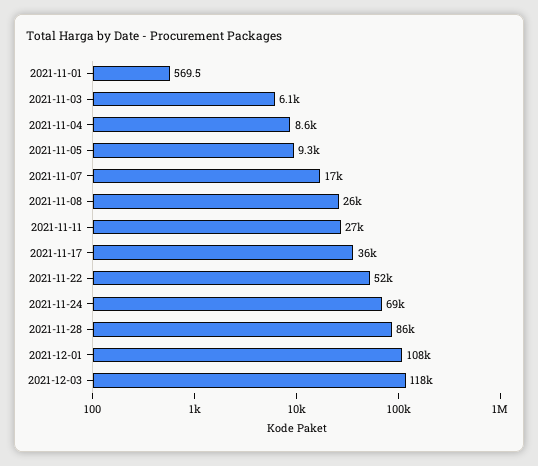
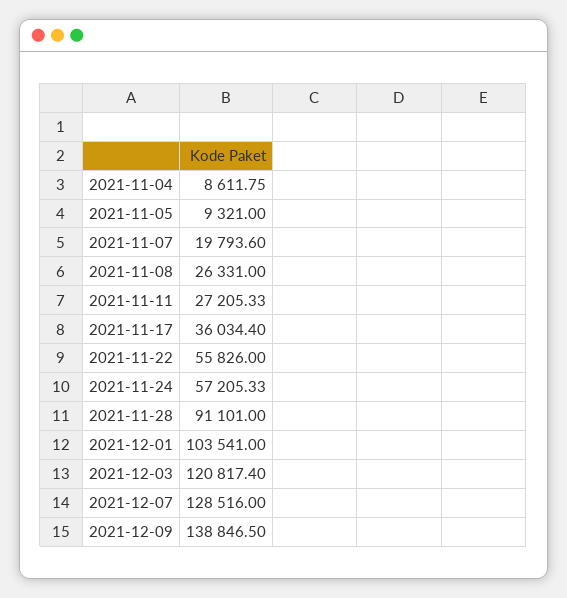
2021-11-01: 569.5 -> none
2021-11-03: 6100 -> none
2021-11-07: 17000 -> 19793.6
2021-11-22: 52000 -> 55826
2021-11-24: 69000 -> 57205.33
2021-11-28: 86000 -> 91101
2021-12-01: 108000 -> 103541
2021-12-03: 118000 -> 120817.4
2021-12-07: none -> 128516
2021-12-09: none -> 138846.5

